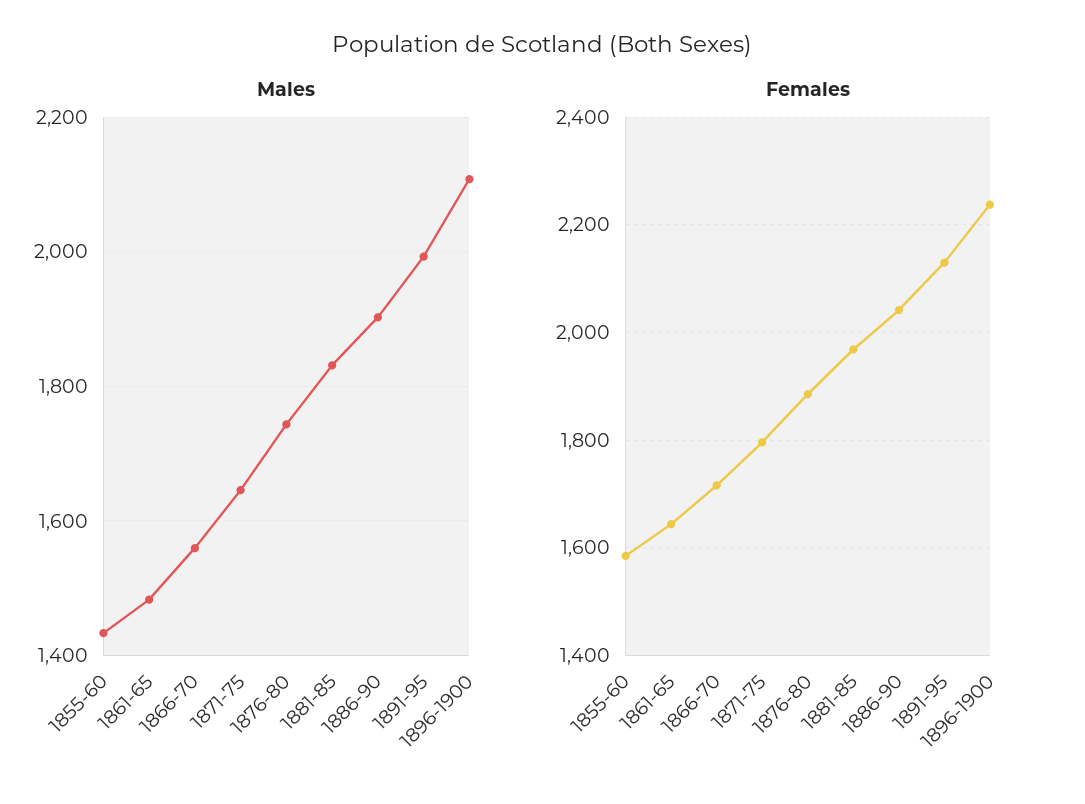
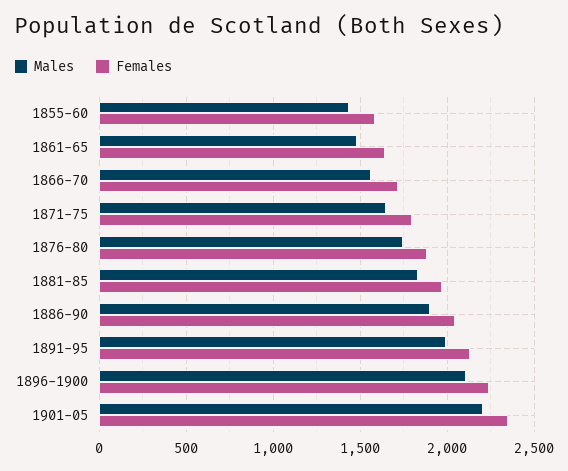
Males, 1901-05: none -> 2200
Females, 1901-05: none -> 2350

